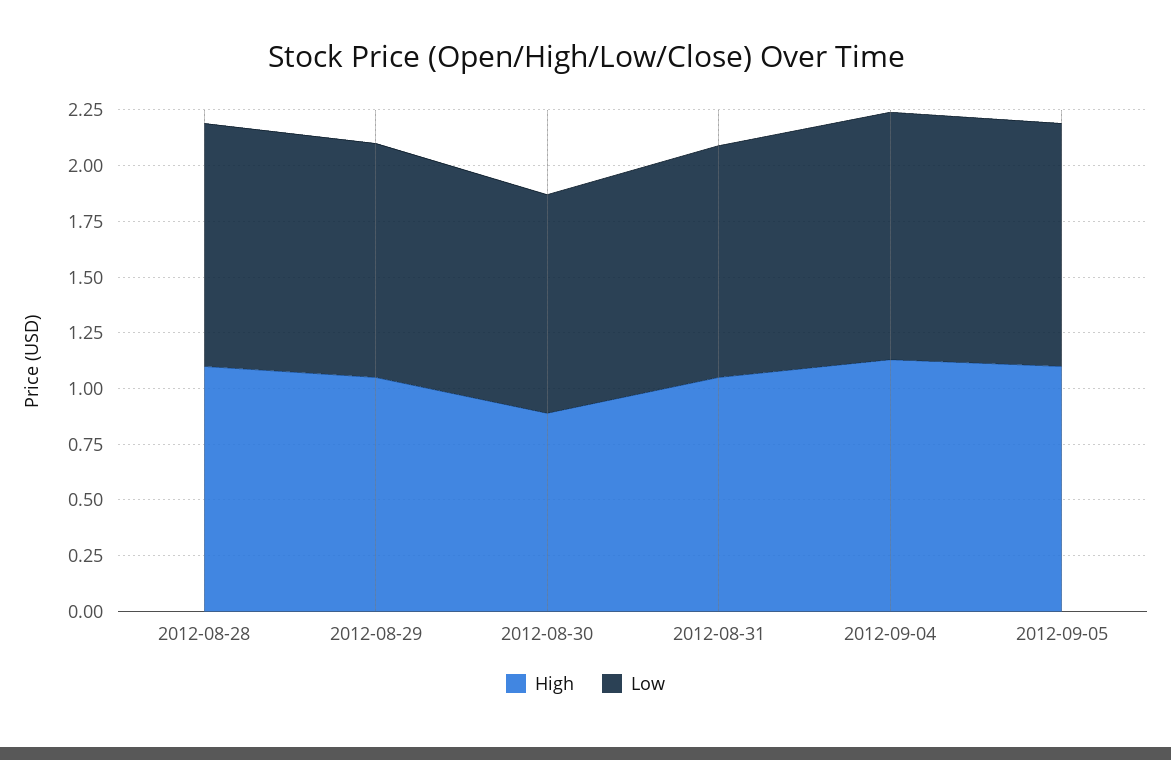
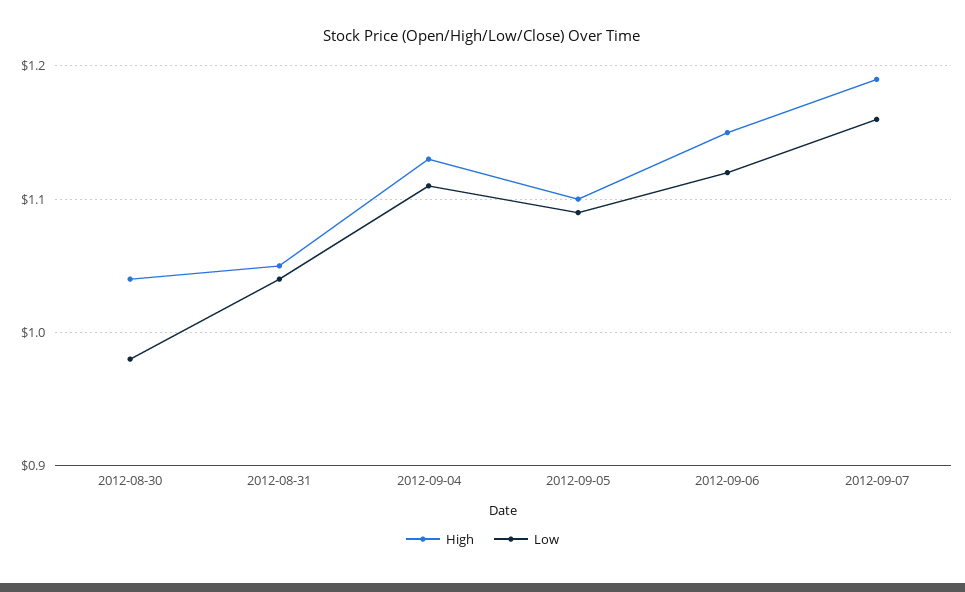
High, 2012-08-28: 1.1 -> none
Low, 2012-08-28: 1.1 -> none
High, 2012-08-29: 1.05 -> none
Low, 2012-08-29: 1.05 -> none
High, 2012-08-30: 0.9 -> 1.04
High, 2012-09-06: none -> 1.15
Low, 2012-09-06: none -> 1.12
High, 2012-09-07: none -> 1.19
Low, 2012-09-07: none -> 1.16

